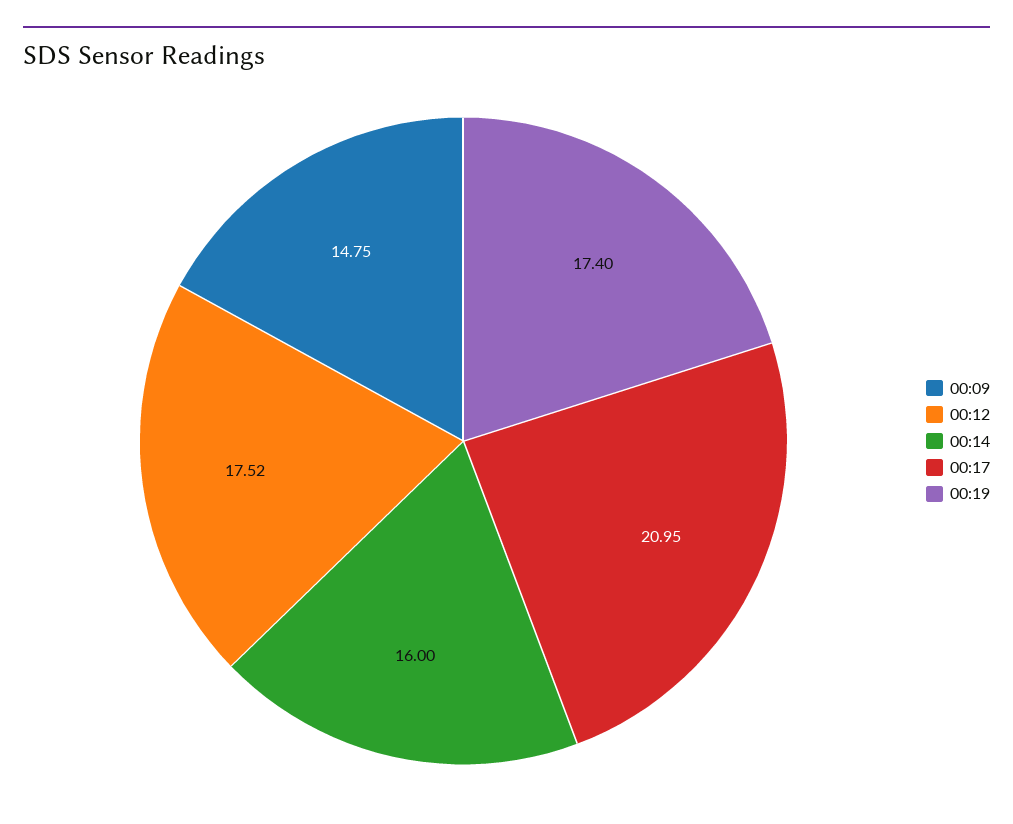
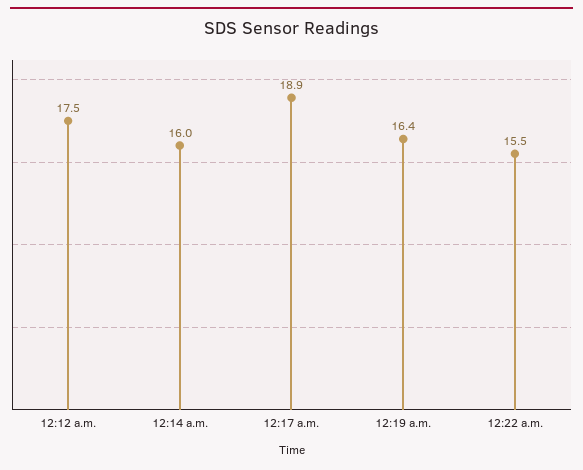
00:09: 14.75 -> none
00:17: 20.95 -> 18.9
00:19: 17.4 -> 16.4
12:22 a.m.: none -> 15.5

